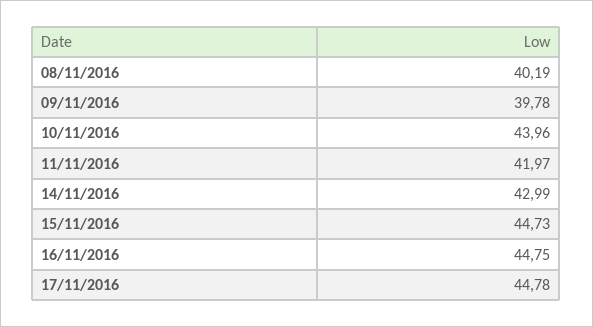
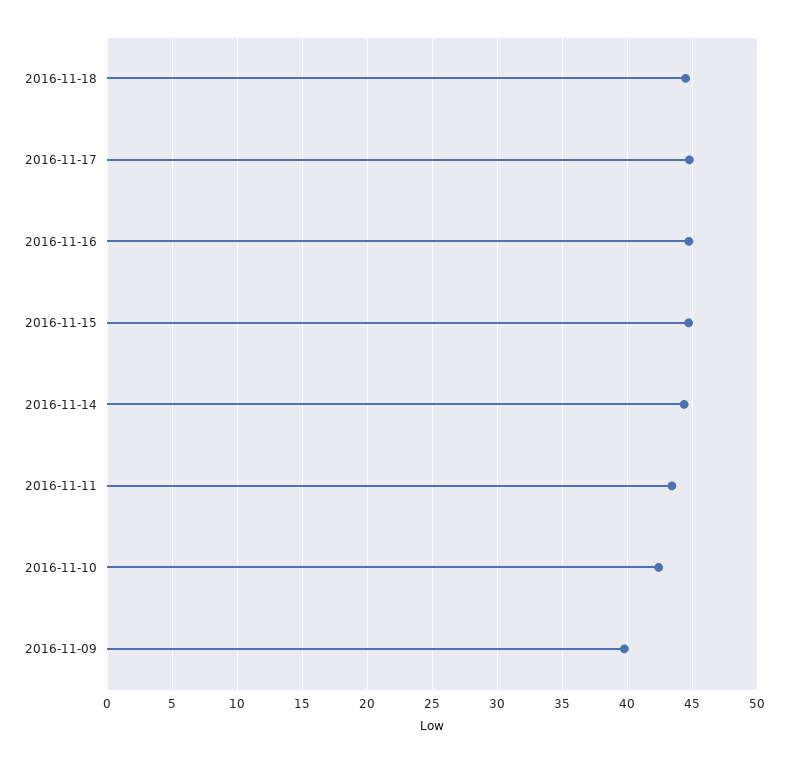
08/11/2016: 40.19 -> none
10/11/2016: 43.96 -> 42.5
11/11/2016: 41.97 -> 43.5
14/11/2016: 42.99 -> 44.5
2016-11-18: none -> 44.5

